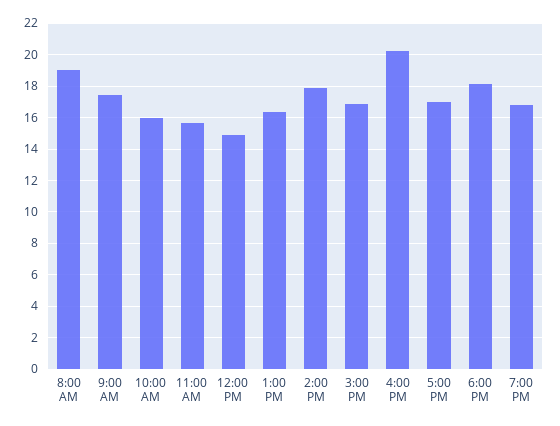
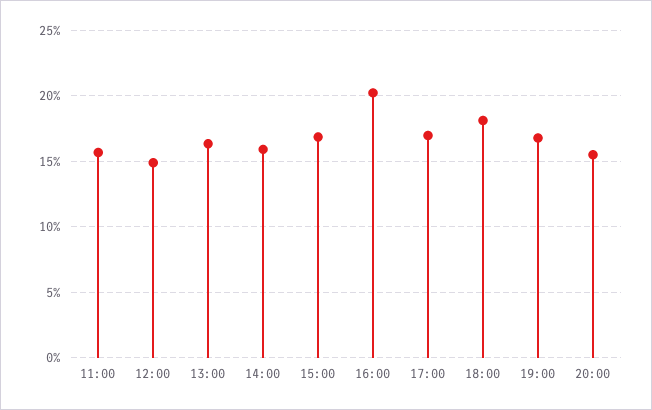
8:00 AM: 19 -> none
9:00 AM: 17.5 -> none
10:00 AM: 16 -> none
2:00 PM: 18 -> 16
20:00: none -> 15.5

